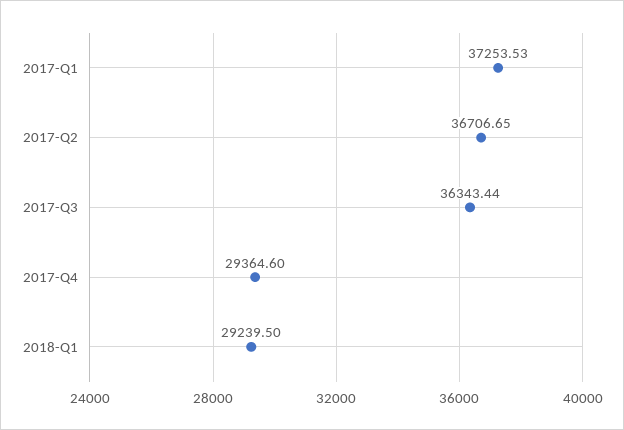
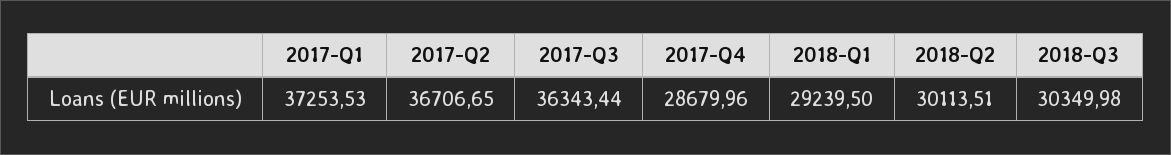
2017-Q4: 29364.6 -> 28679.96
2018-Q2: none -> 30113.51
2018-Q3: none -> 30349.98

